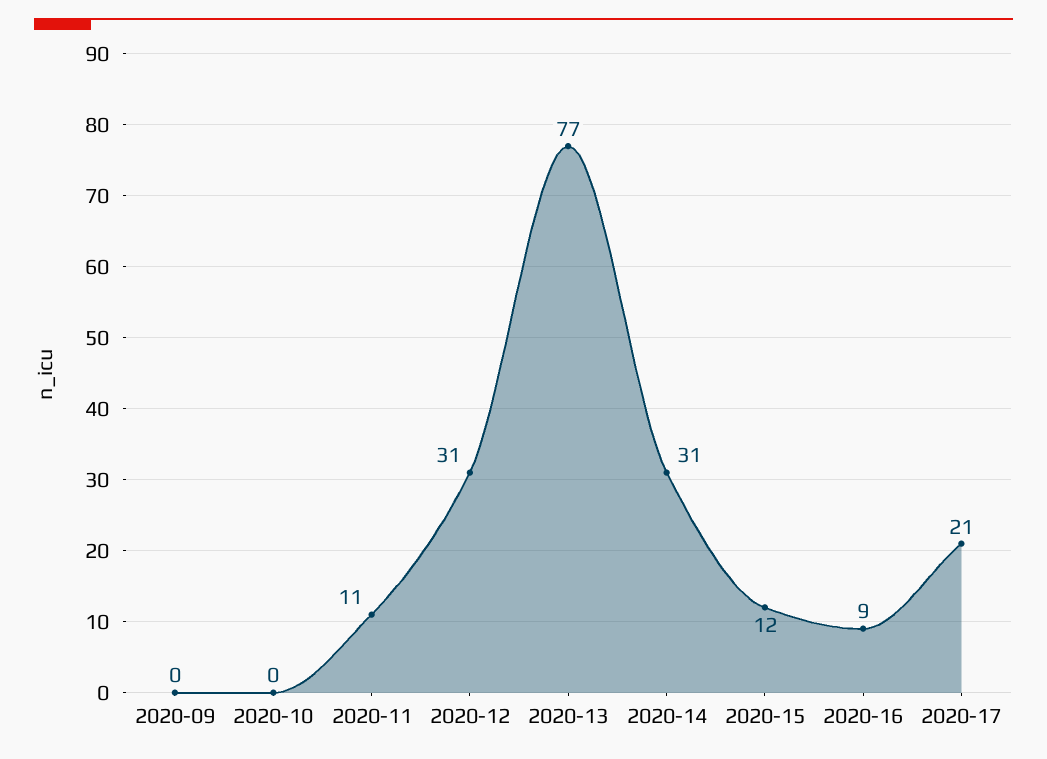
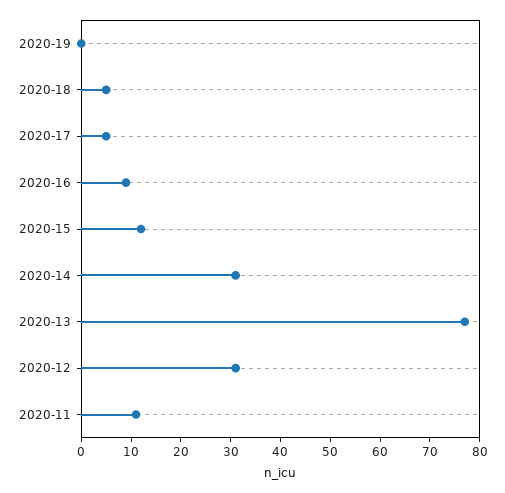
2020-09: 0 -> none
2020-10: 0 -> none
2020-17: 21 -> 5
2020-19: none -> 0
2020-18: none -> 5

